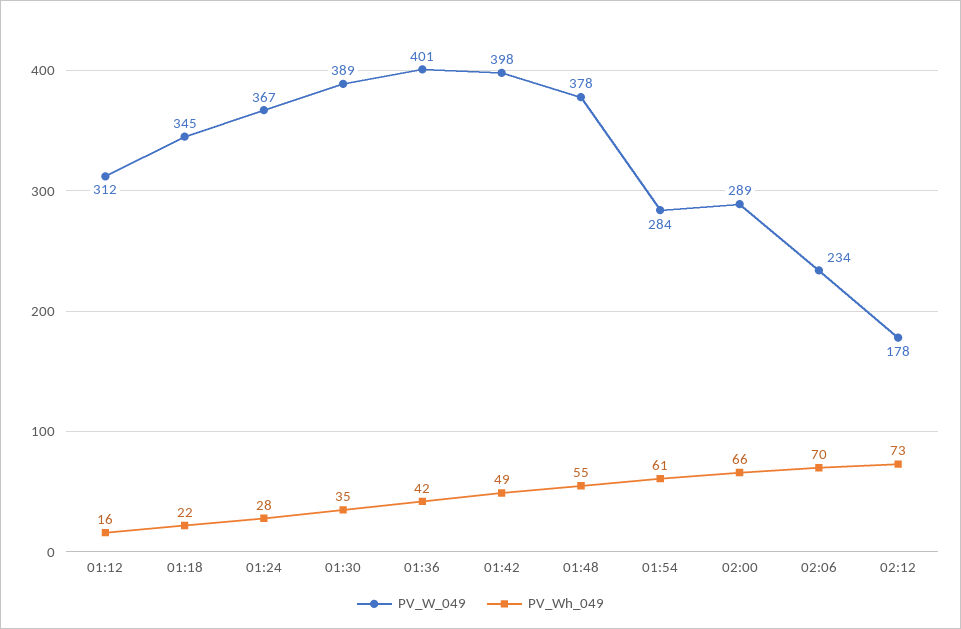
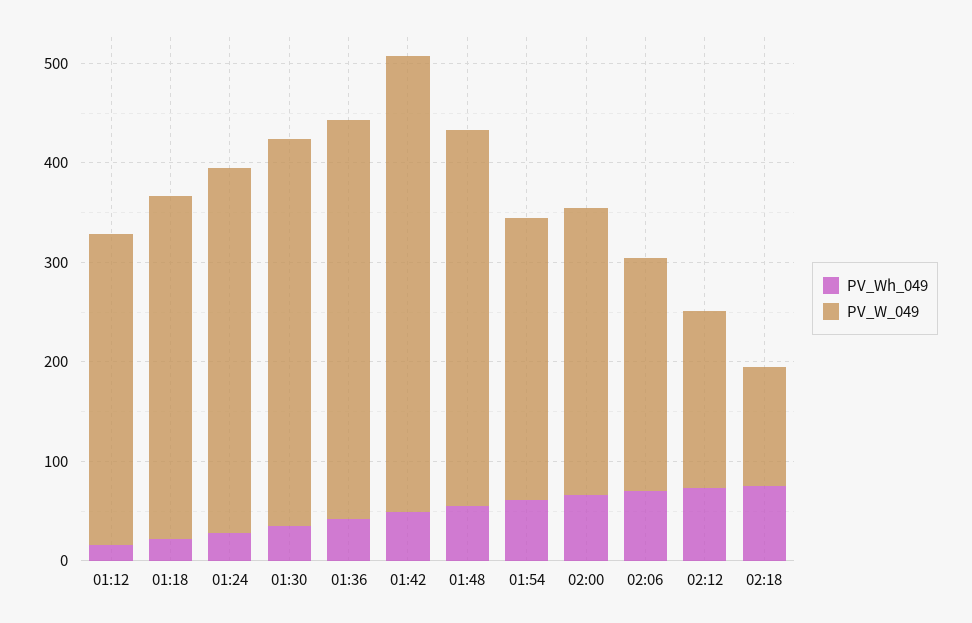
PV_W_049, 01:42: 398 -> 460
PV_Wh_049, 02:18: none -> 80
PV_W_049, 02:18: none -> 120

